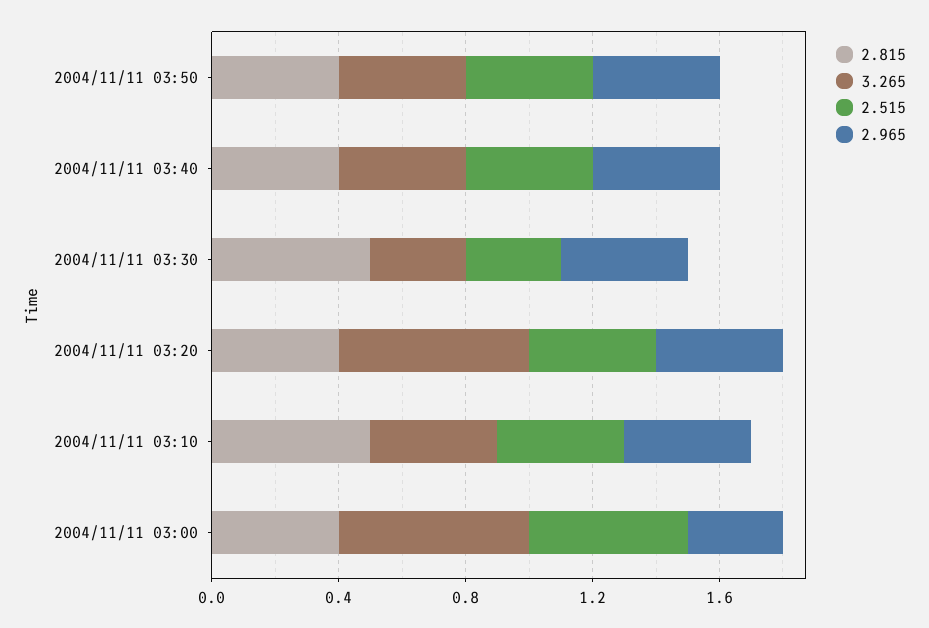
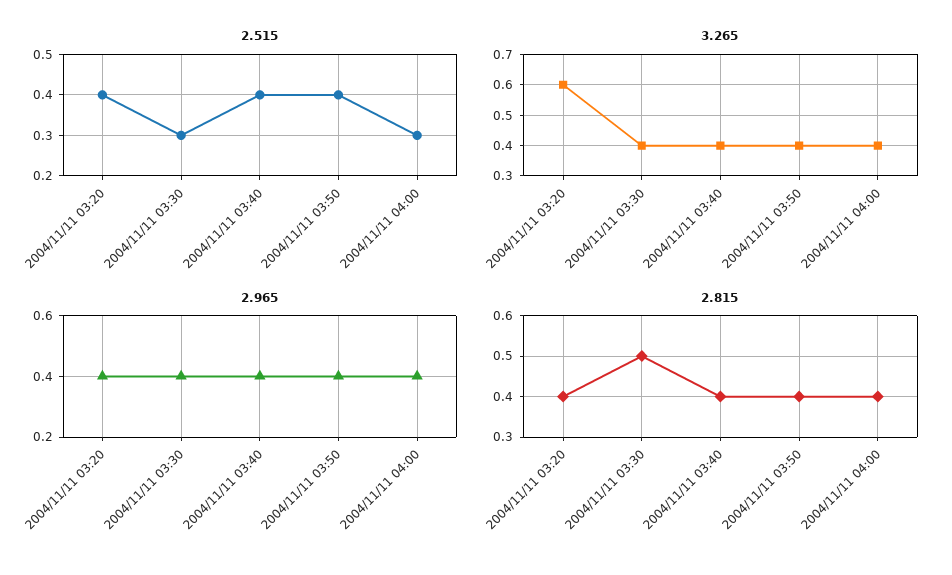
3.265, 2004/11/11 03:30: 0.3 -> 0.4
2.815, 2004/11/11 03:10: 0.5 -> none
3.265, 2004/11/11 03:10: 0.4 -> none
2.515, 2004/11/11 03:10: 0.4 -> none
2.965, 2004/11/11 03:10: 0.4 -> none
2.815, 2004/11/11 03:00: 0.4 -> none
3.265, 2004/11/11 03:00: 0.6 -> none
2.515, 2004/11/11 03:00: 0.5 -> none
2.965, 2004/11/11 03:00: 0.3 -> none
2.515, 2004/11/11 04:00: none -> 0.3
3.265, 2004/11/11 04:00: none -> 0.4
2.965, 2004/11/11 04:00: none -> 0.4
2.815, 2004/11/11 04:00: none -> 0.4

